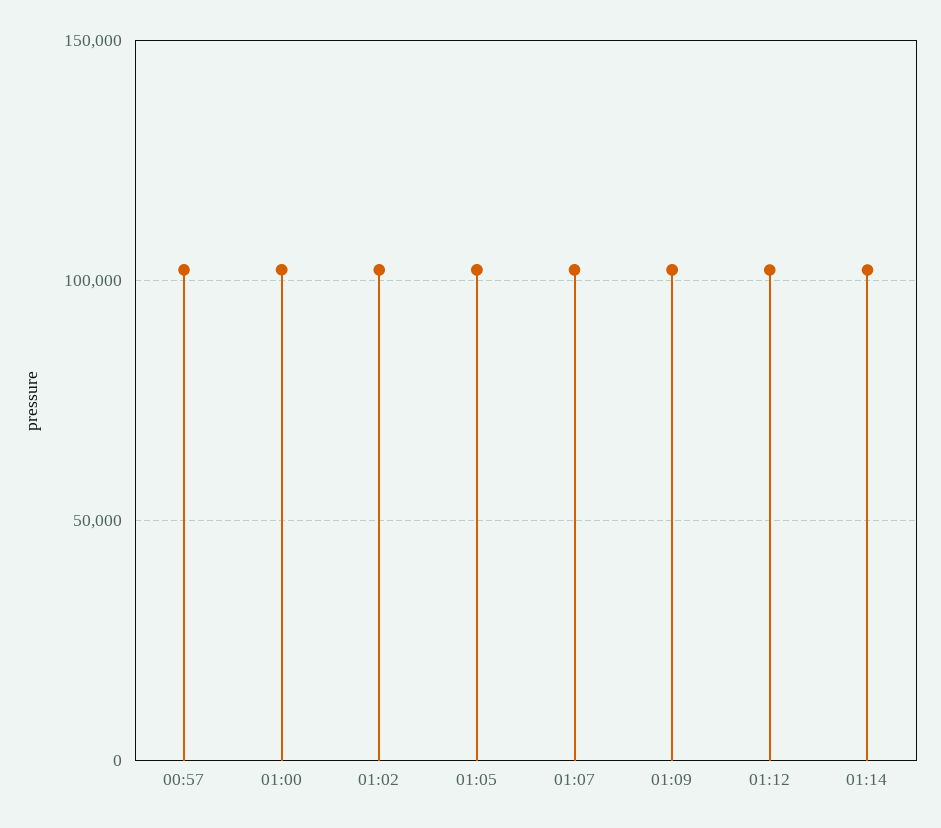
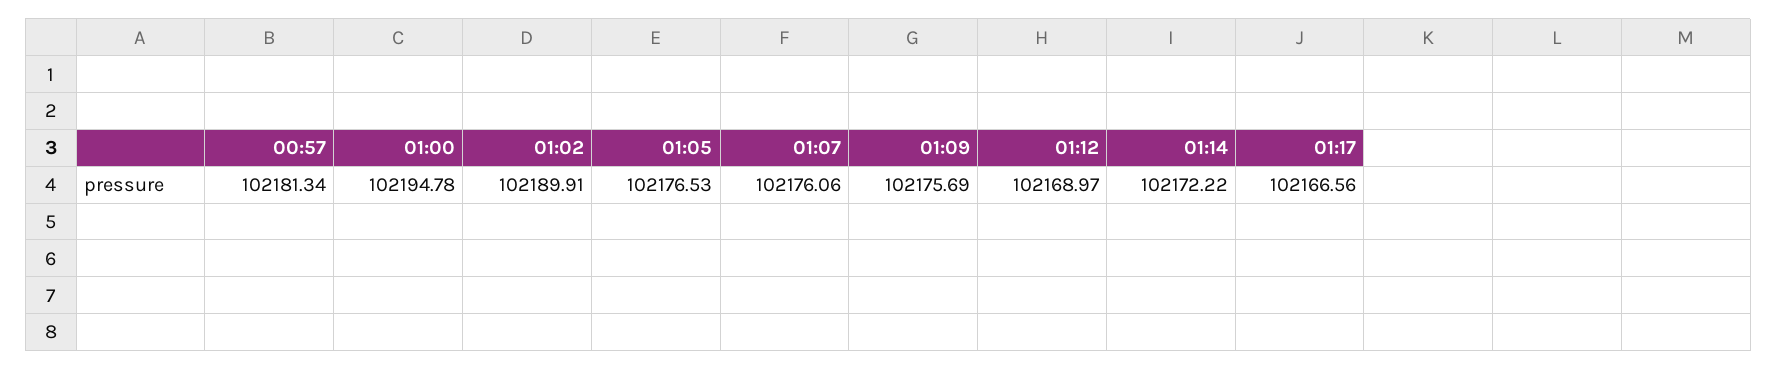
01:17: none -> 102166.56

